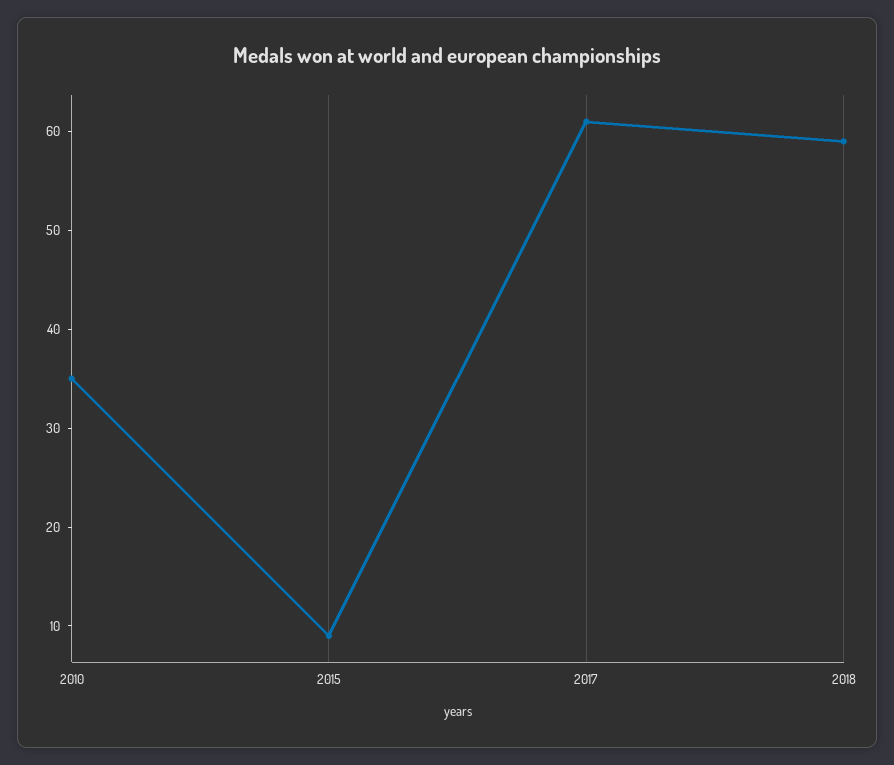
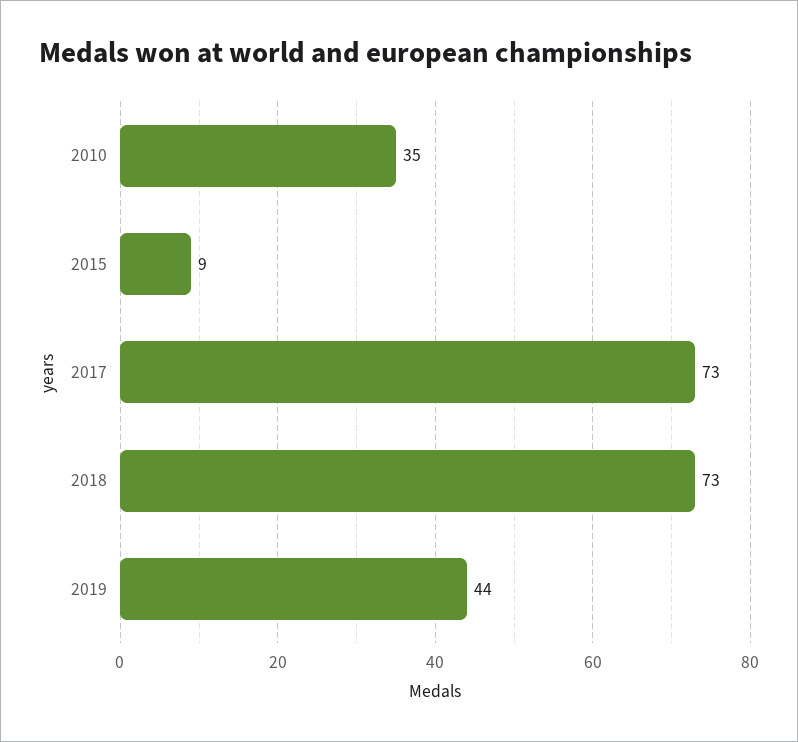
2017: 61 -> 73
2018: 59 -> 73
2019: none -> 44

